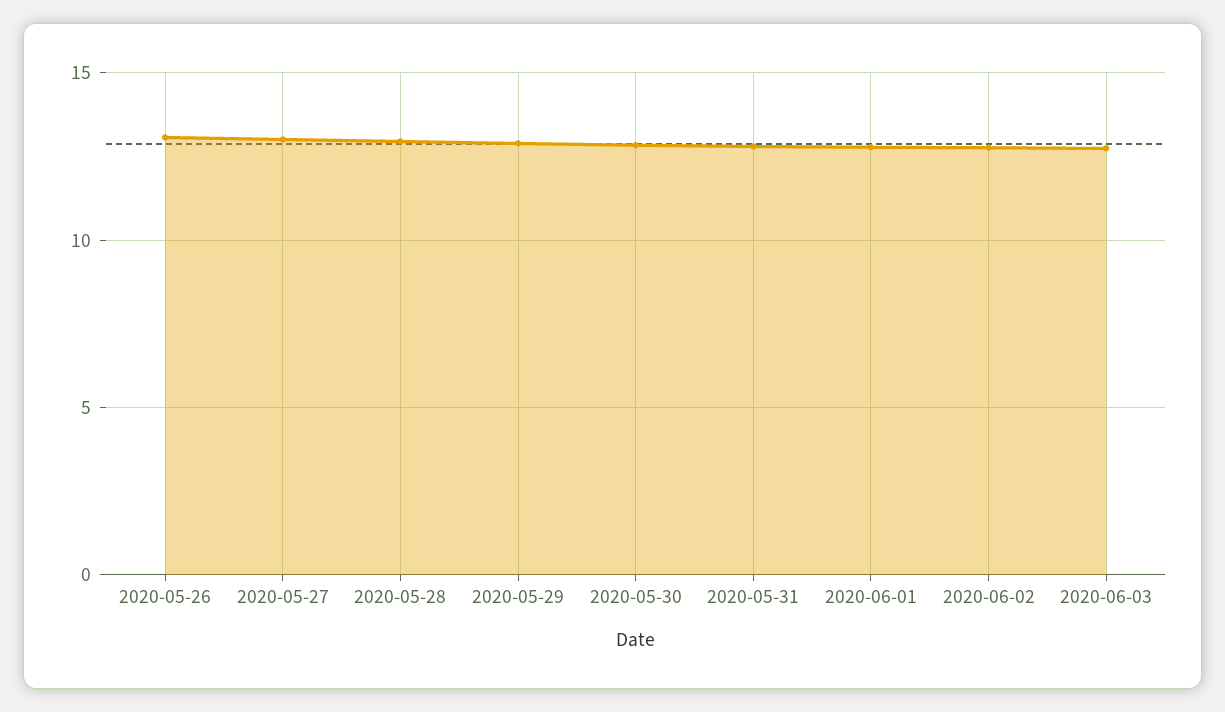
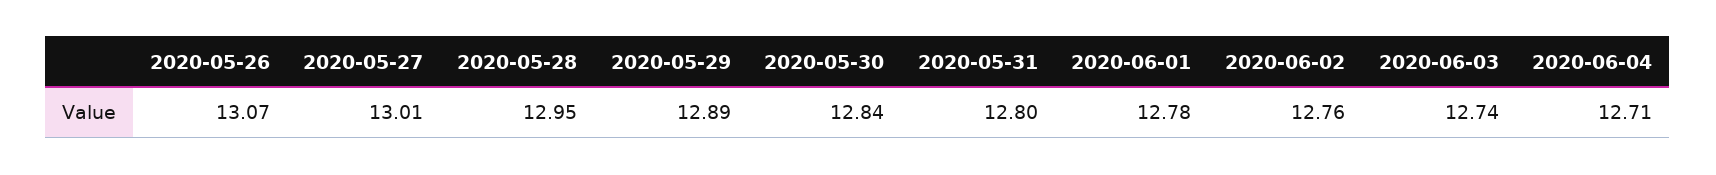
2020-06-04: none -> 12.71

